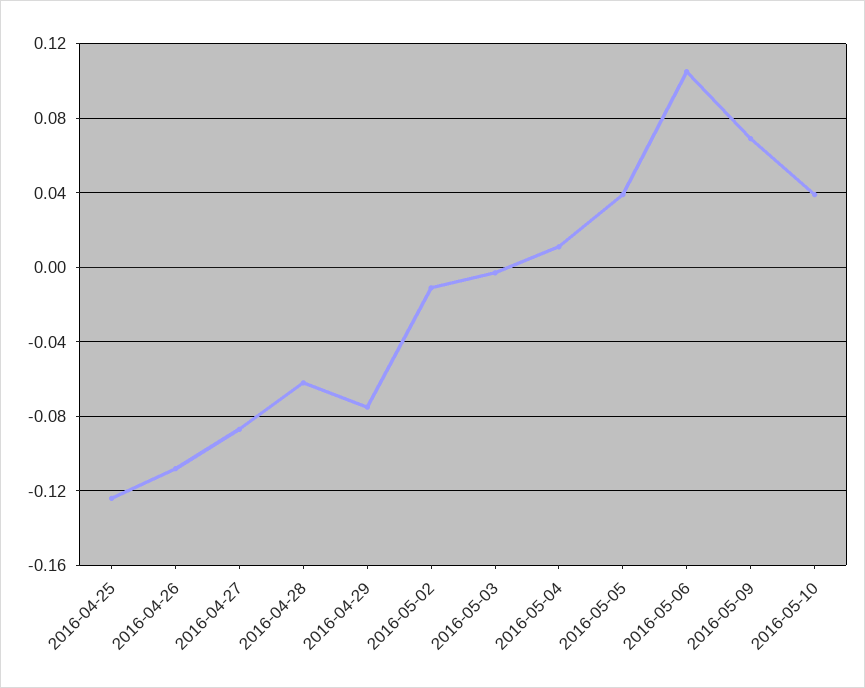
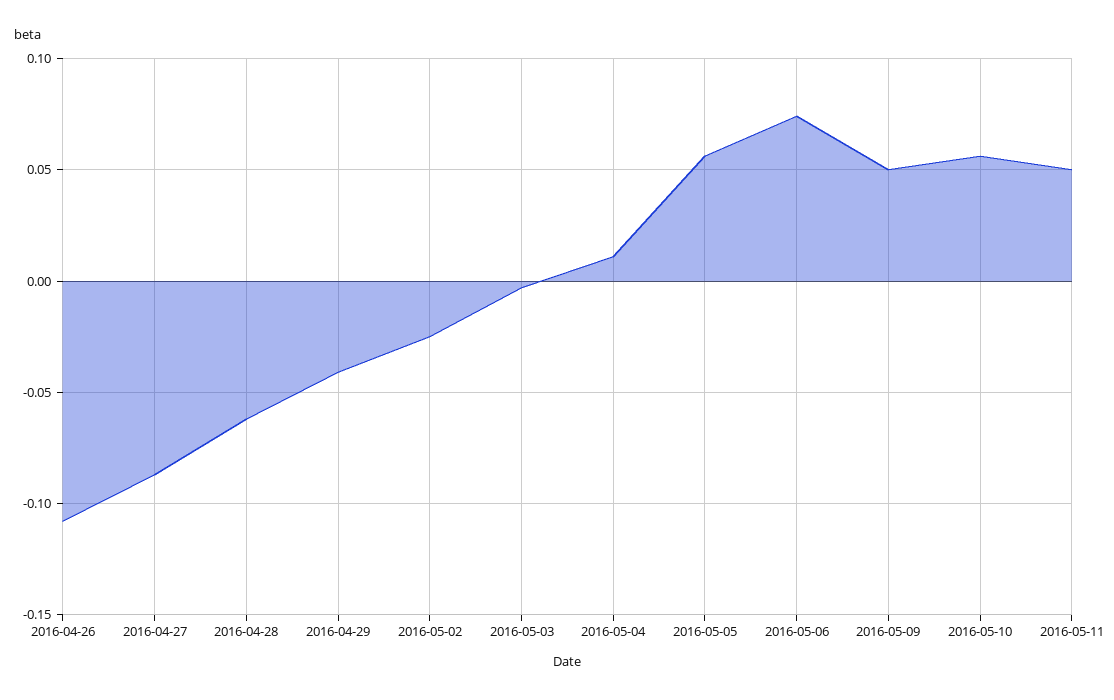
2016-04-25: -0.125 -> none
2016-04-29: -0.075 -> -0.04
2016-05-02: -0.01 -> -0.025
2016-05-05: 0.04 -> 0.055
2016-05-06: 0.105 -> 0.075
2016-05-09: 0.07 -> 0.05
2016-05-10: 0.04 -> 0.055
2016-05-11: none -> 0.05

